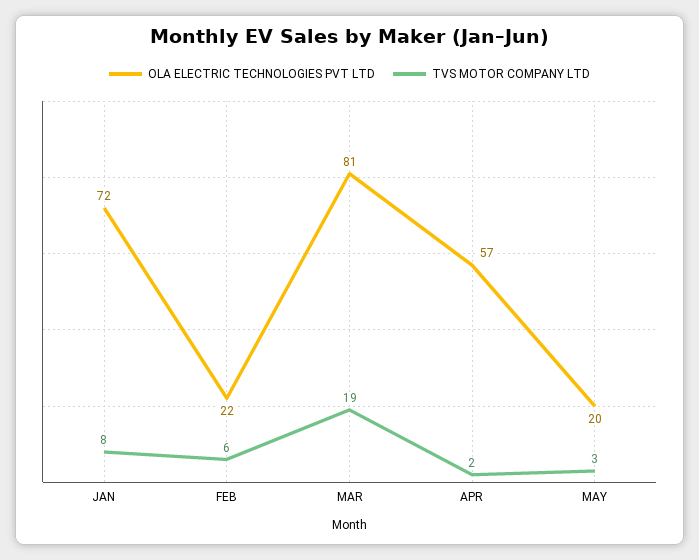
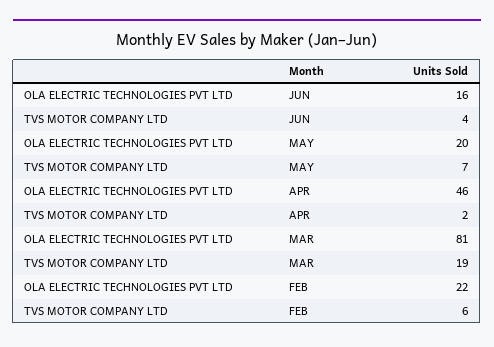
OLA ELECTRIC TECHNOLOGIES PVT LTD, JAN: 72 -> none
TVS MOTOR COMPANY LTD, JAN: 8 -> none
OLA ELECTRIC TECHNOLOGIES PVT LTD, APR: 57 -> 46
TVS MOTOR COMPANY LTD, MAY: 3 -> 7
OLA ELECTRIC TECHNOLOGIES PVT LTD, JUN: none -> 16
TVS MOTOR COMPANY LTD, JUN: none -> 4

